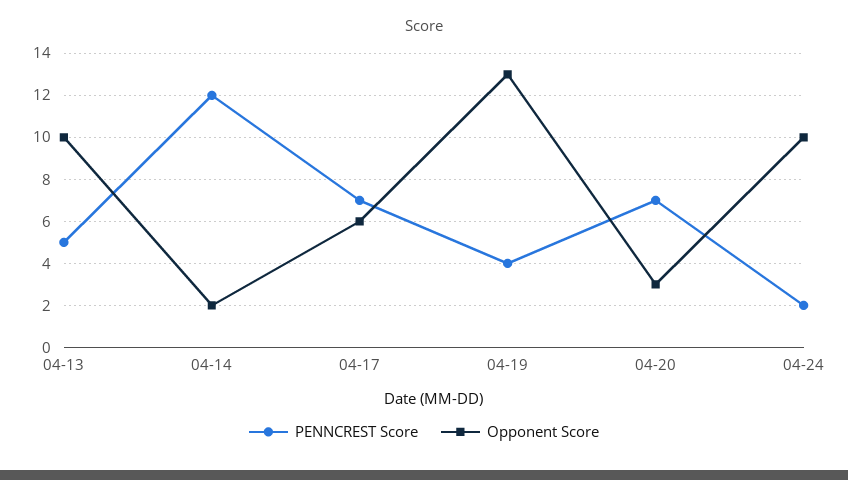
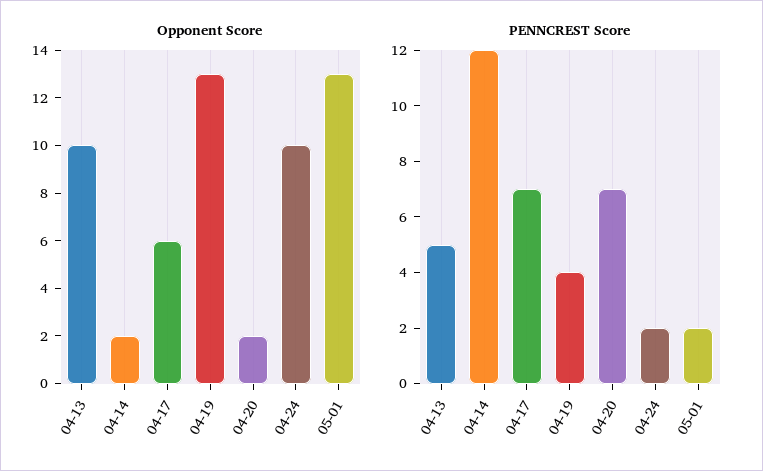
Opponent Score, 04-20: 3 -> 2
Opponent Score, 05-01: none -> 13
PENNCREST Score, 05-01: none -> 2

